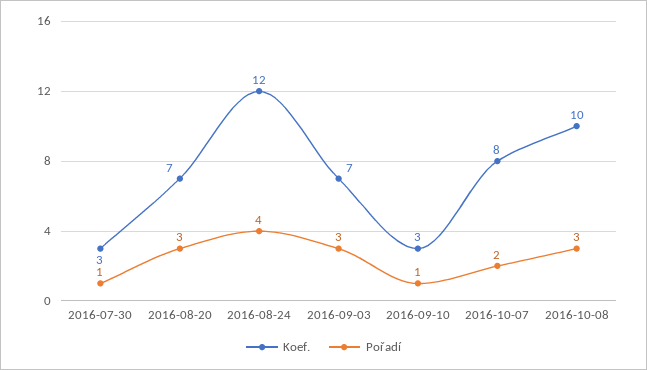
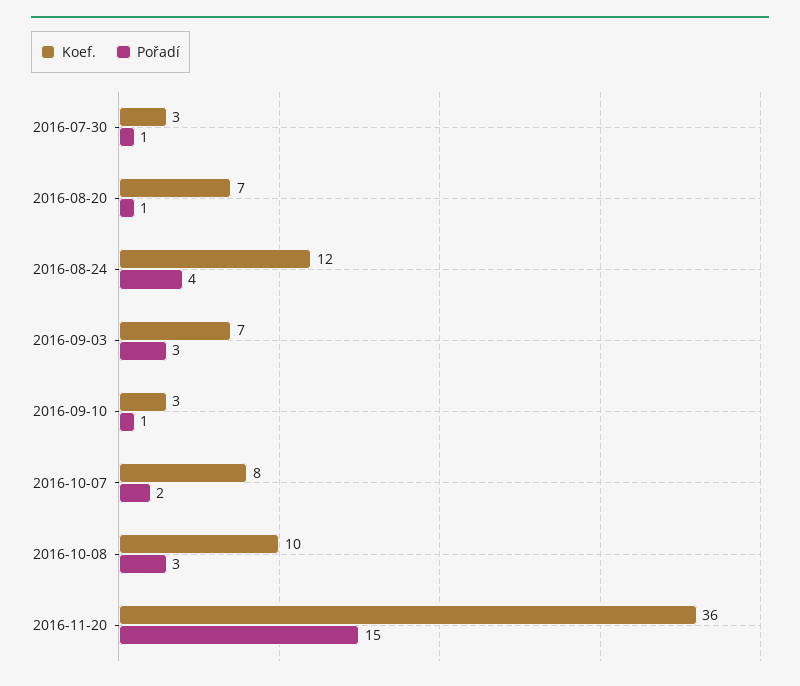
Pořadí, 2016-08-20: 3 -> 1
Koef., 2016-11-20: none -> 36
Pořadí, 2016-11-20: none -> 15

